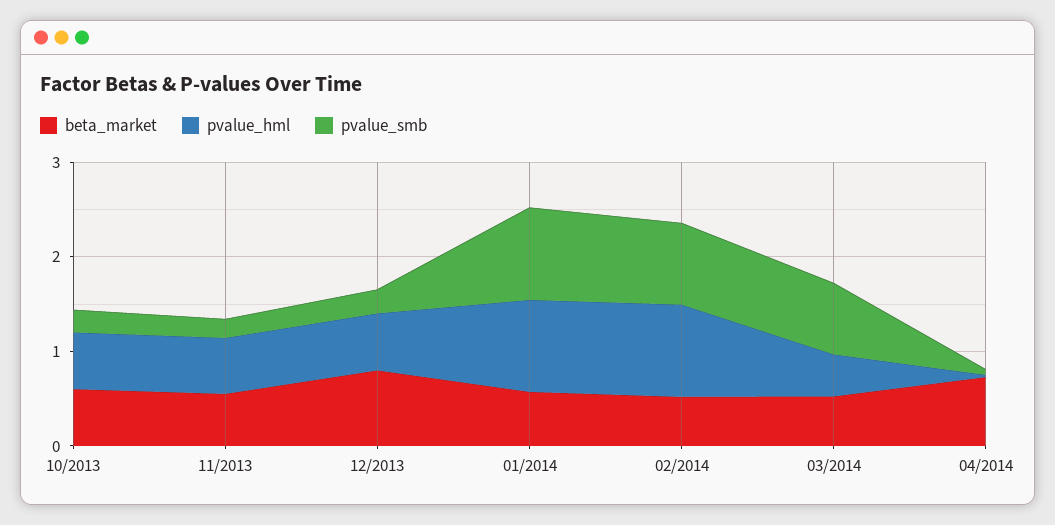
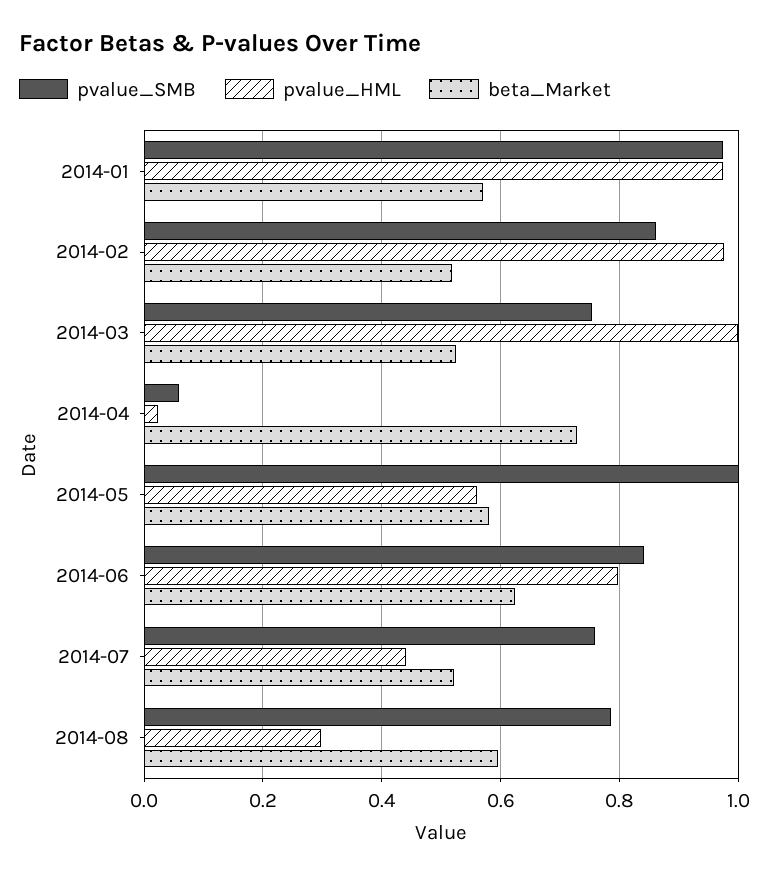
beta_market, 10/2013: 0.6 -> none
pvalue_hml, 10/2013: 0.6 -> none
pvalue_smb, 10/2013: 0.2 -> none
beta_market, 11/2013: 0.6 -> none
pvalue_hml, 11/2013: 0.6 -> none
pvalue_smb, 11/2013: 0.2 -> none
beta_market, 12/2013: 0.8 -> none
pvalue_hml, 12/2013: 0.6 -> none
pvalue_smb, 12/2013: 0.2 -> none
pvalue_hml, 03/2014: 0.4 -> 1
pvalue_smb, 2014-05: none -> 1
pvalue_hml, 2014-05: none -> 0.56
beta_market, 2014-05: none -> 0.58
pvalue_smb, 2014-06: none -> 0.84
pvalue_hml, 2014-06: none -> 0.8
beta_market, 2014-06: none -> 0.62
pvalue_smb, 2014-07: none -> 0.76
pvalue_hml, 2014-07: none -> 0.44
beta_market, 2014-07: none -> 0.52
pvalue_smb, 2014-08: none -> 0.78
pvalue_hml, 2014-08: none -> 0.3
beta_market, 2014-08: none -> 0.6

